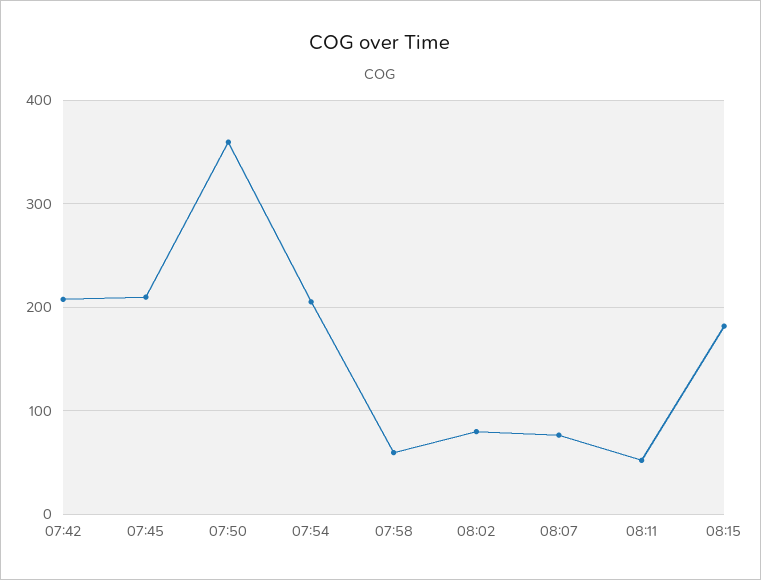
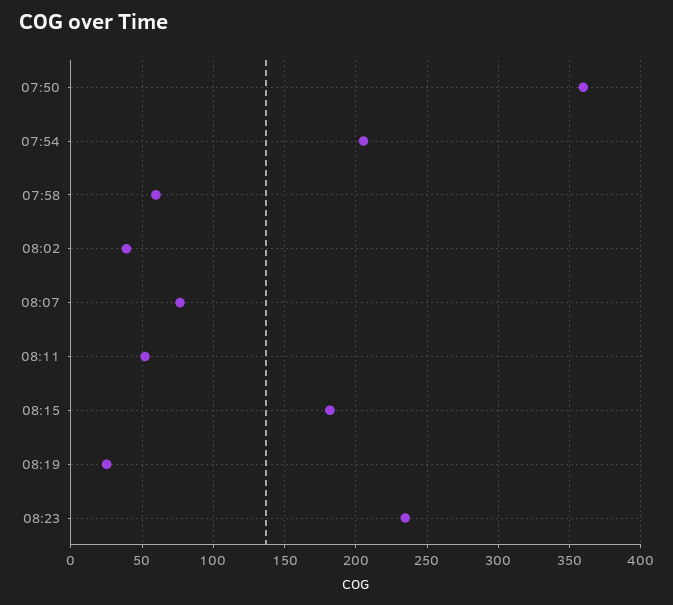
07:42: 210 -> none
07:45: 210 -> none
08:02: 80 -> 40
08:19: none -> 25
08:23: none -> 235

